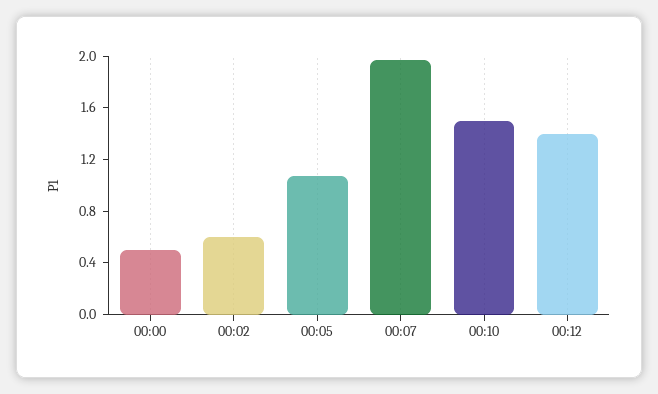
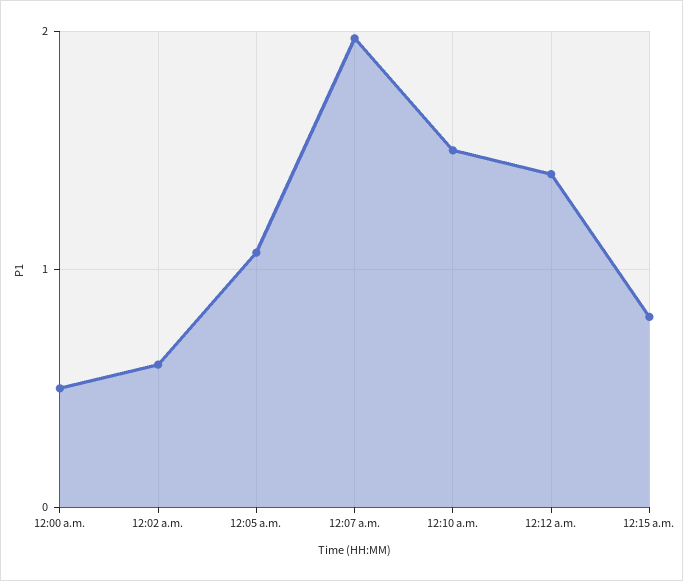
12:15 a.m.: none -> 0.8

